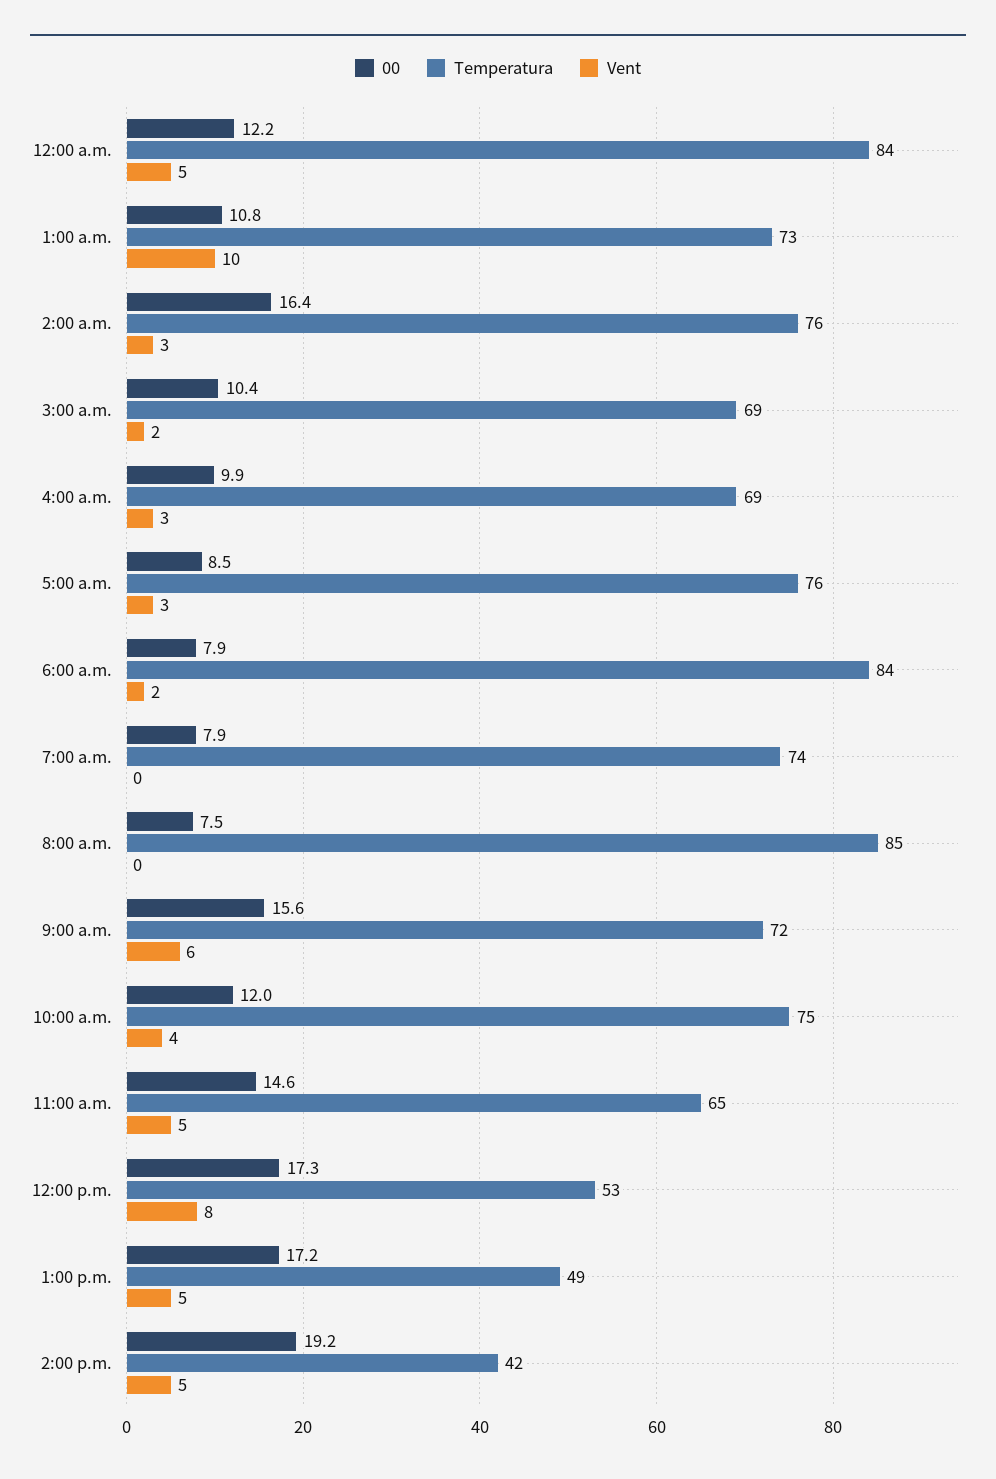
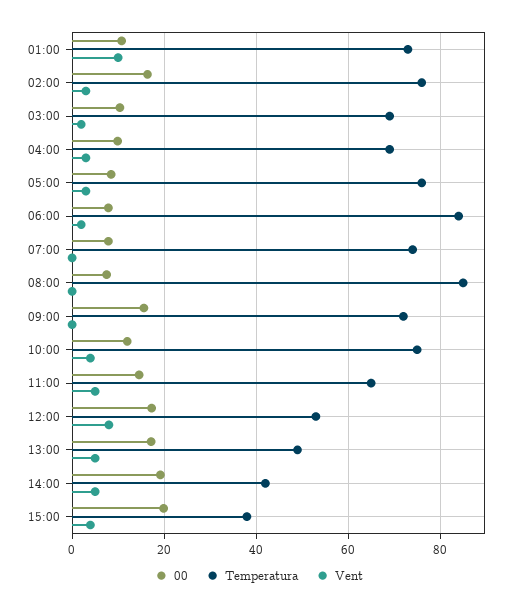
00, 12:00 a.m.: 12.2 -> none
Temperatura, 12:00 a.m.: 84 -> none
Vent, 12:00 a.m.: 5 -> none
Vent, 9:00 a.m.: 6 -> 0
00, 15:00: none -> 20
Temperatura, 15:00: none -> 38
Vent, 15:00: none -> 4

